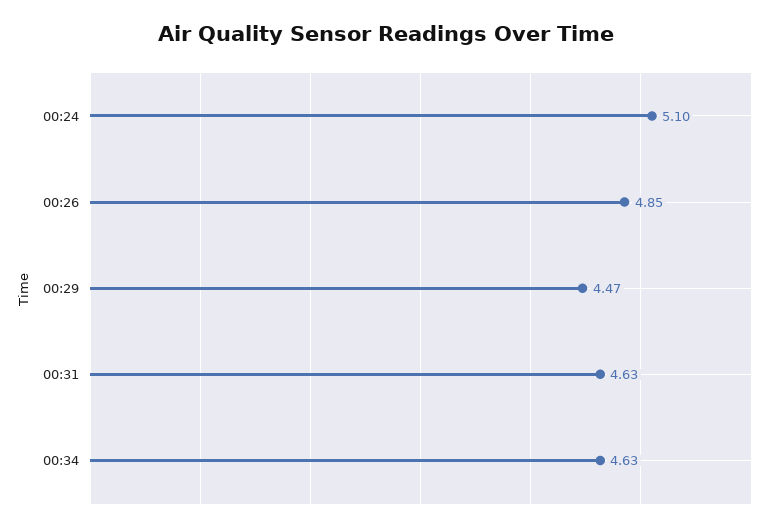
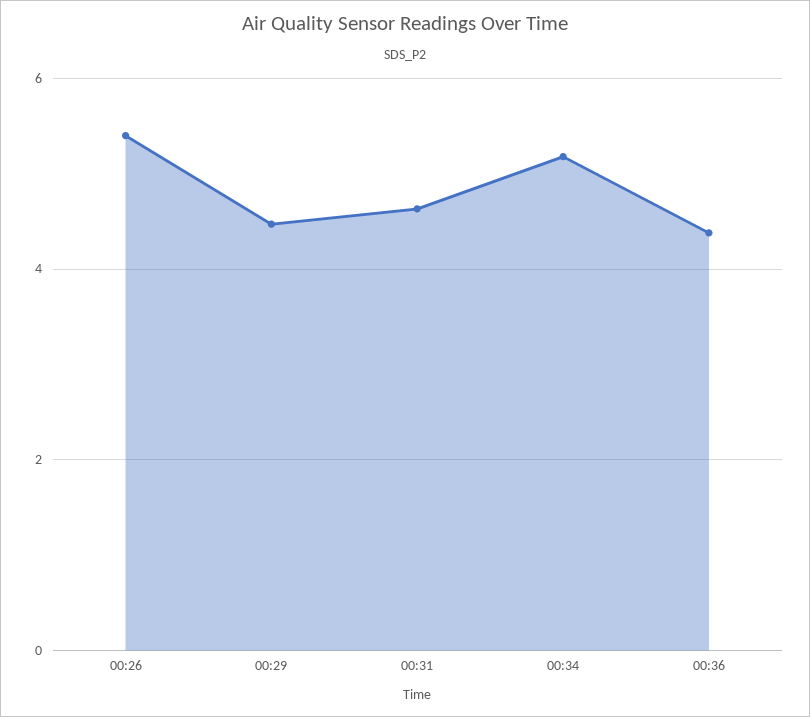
00:24: 5.1 -> none
00:26: 4.85 -> 5.4
00:34: 4.63 -> 5.2
00:36: none -> 4.4

